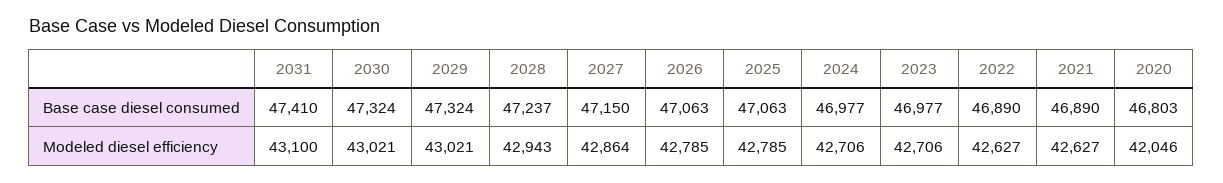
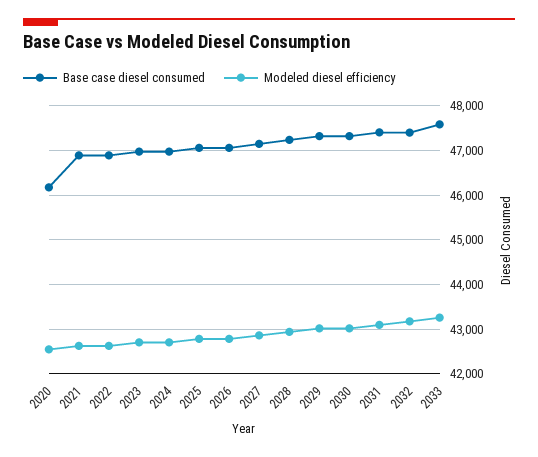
Base case diesel consumed, 2020: 46803 -> 46200
Modeled diesel efficiency, 2020: 42046 -> 42600
Base case diesel consumed, 2032: none -> 47400
Modeled diesel efficiency, 2032: none -> 43200
Base case diesel consumed, 2033: none -> 47600
Modeled diesel efficiency, 2033: none -> 43200

